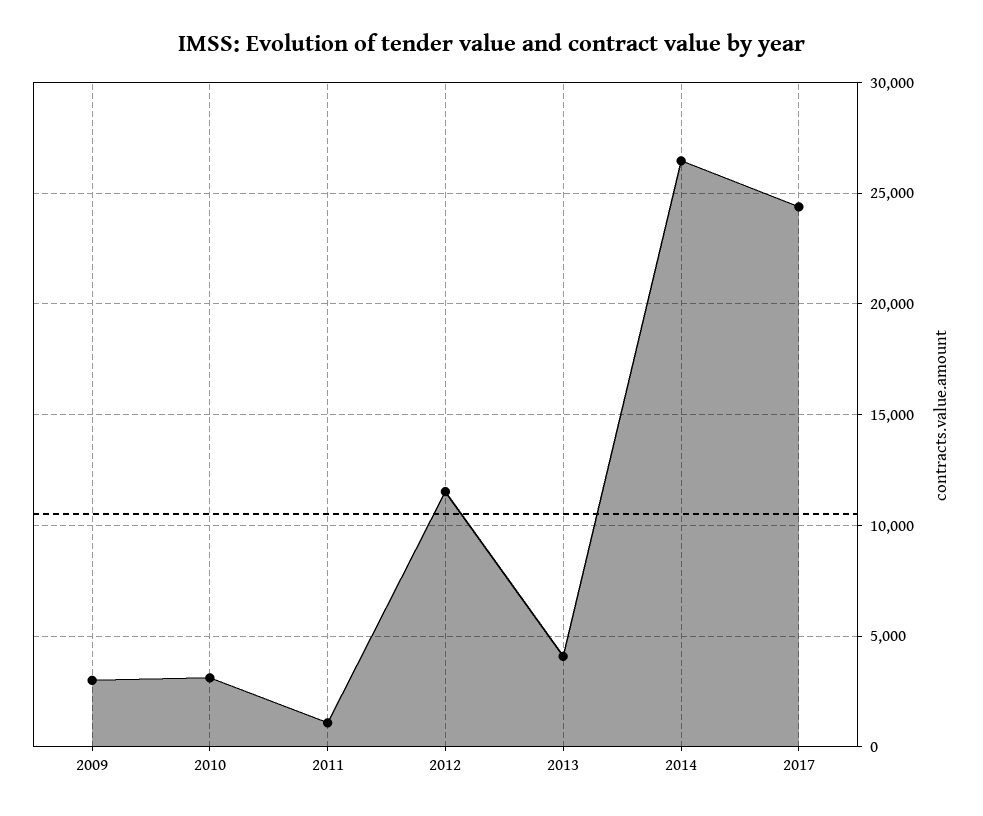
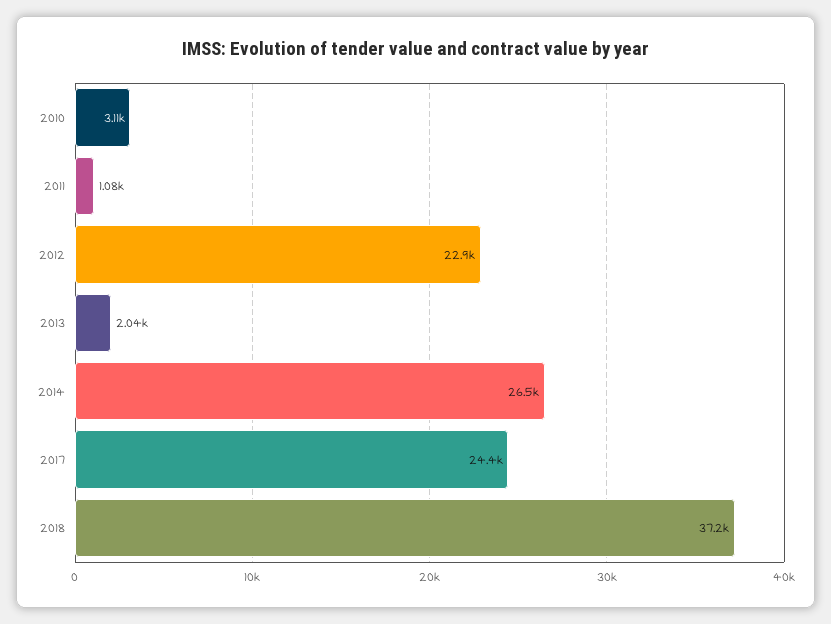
2009: 3000 -> none
2012: 11500 -> 22900
2013: 4000 -> 2040
2018: none -> 37200

